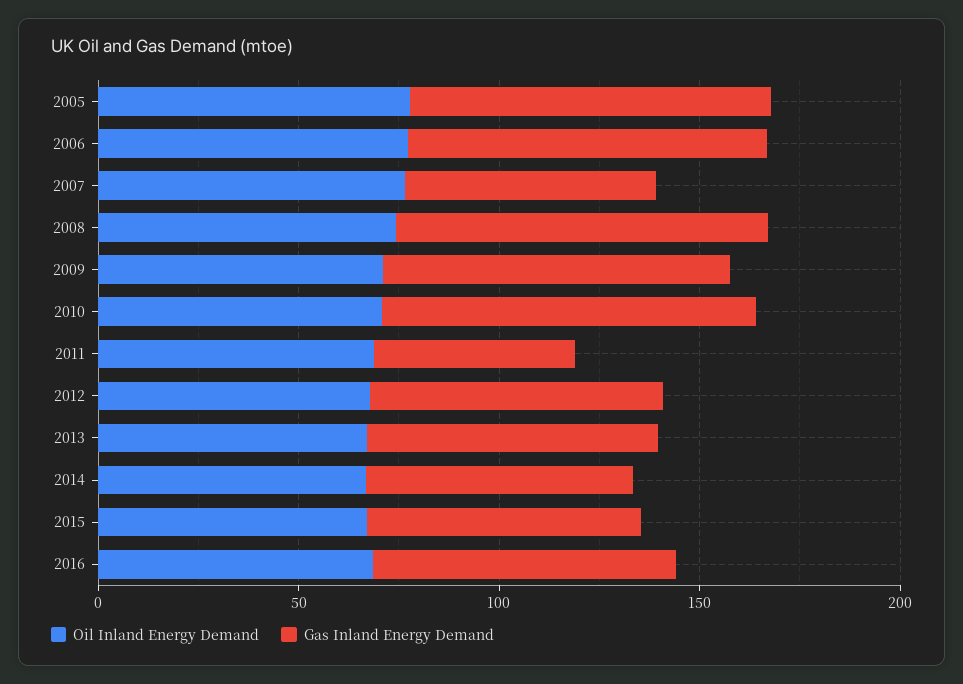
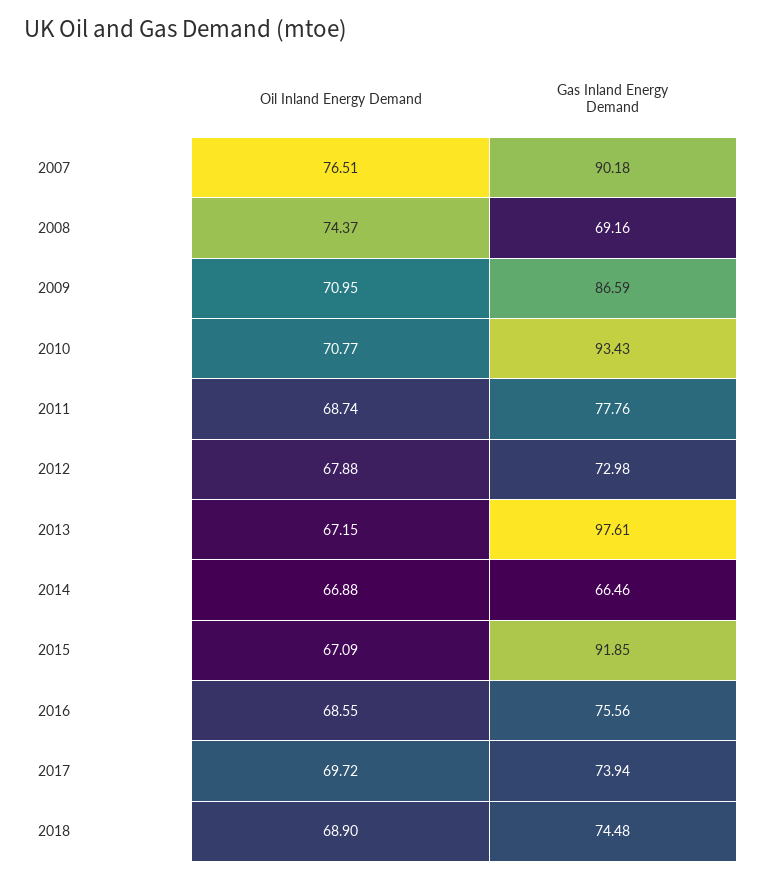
Oil Inland Energy Demand, 2005: 80 -> none
Gas Inland Energy Demand, 2005: 90 -> none
Oil Inland Energy Demand, 2006: 80 -> none
Gas Inland Energy Demand, 2006: 90 -> none
Gas Inland Energy Demand, 2007: 60 -> 90.18
Gas Inland Energy Demand, 2008: 90 -> 69.16
Gas Inland Energy Demand, 2011: 50 -> 77.76
Gas Inland Energy Demand, 2013: 70 -> 97.61
Gas Inland Energy Demand, 2015: 70 -> 91.85
Oil Inland Energy Demand, 2017: none -> 69.72
Gas Inland Energy Demand, 2017: none -> 73.94
Oil Inland Energy Demand, 2018: none -> 68.9
Gas Inland Energy Demand, 2018: none -> 74.48

